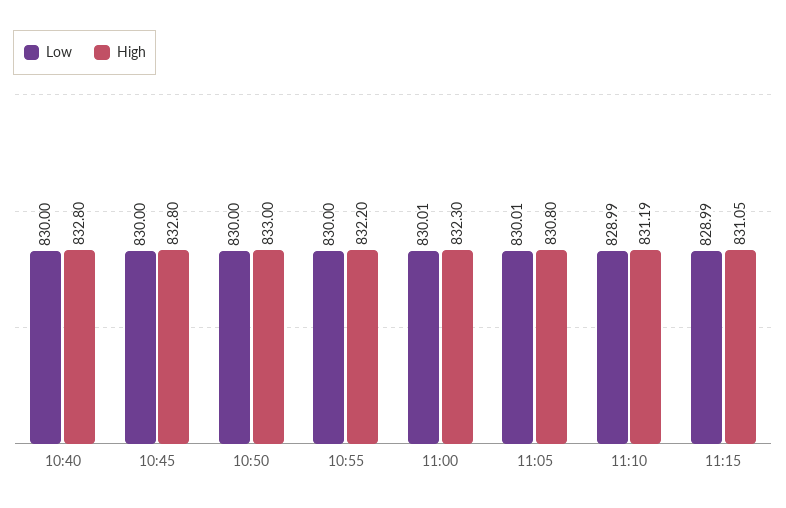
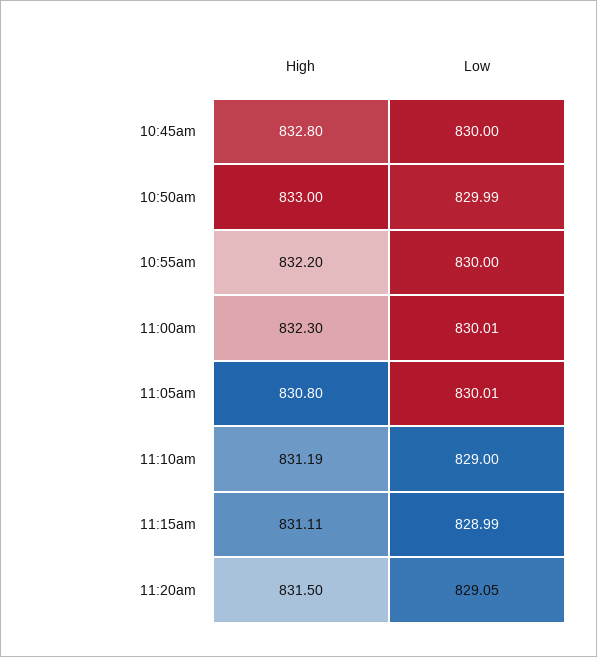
Low, 10:40: 830 -> none
High, 10:40: 832.8 -> none
Low, 10:50: 830 -> 829.99
Low, 11:10: 828.99 -> 829
High, 11:15: 831.05 -> 831.11
High, 11:20am: none -> 831.5
Low, 11:20am: none -> 829.05

